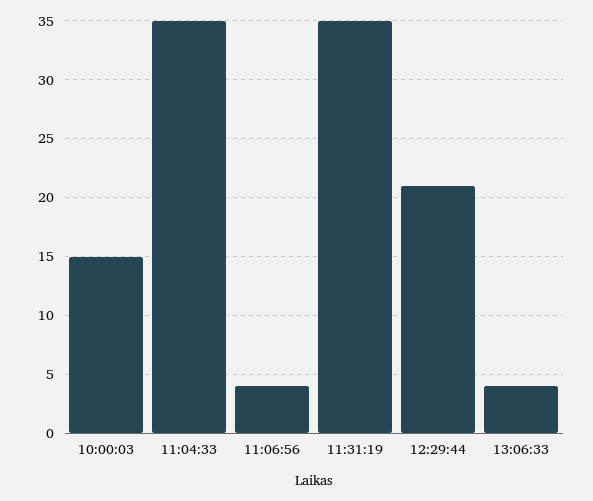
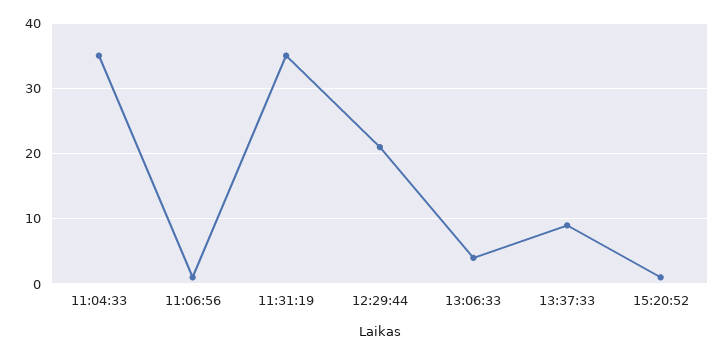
10:00:03: 15 -> none
11:06:56: 4 -> 1
13:37:33: none -> 9
15:20:52: none -> 1

